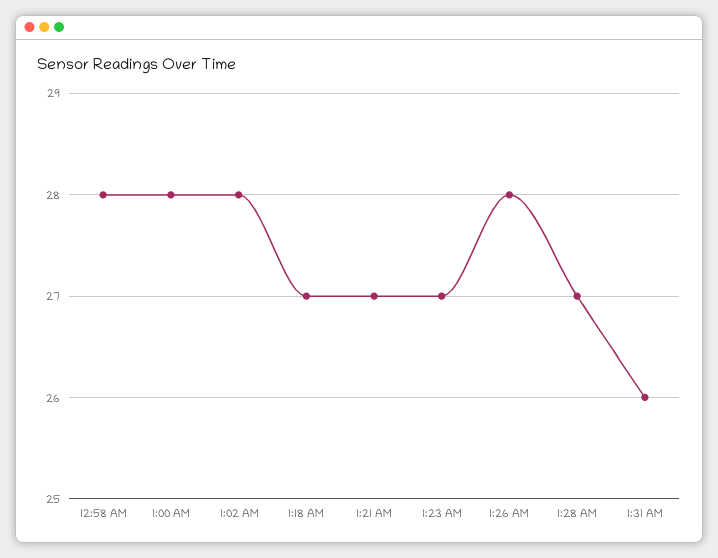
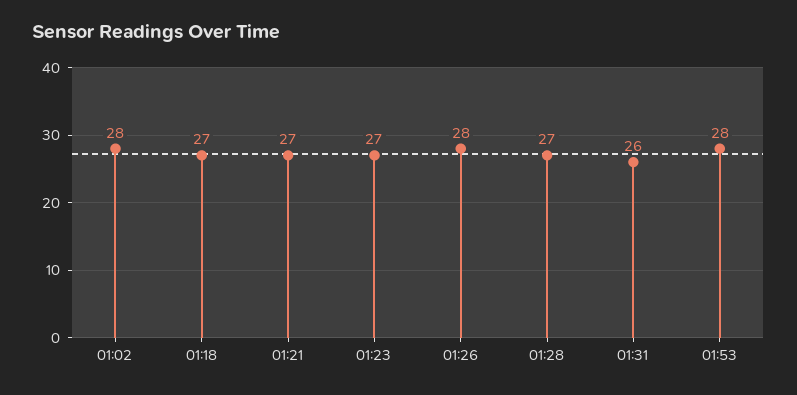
12:58 AM: 28 -> none
1:00 AM: 28 -> none
01:53: none -> 28

